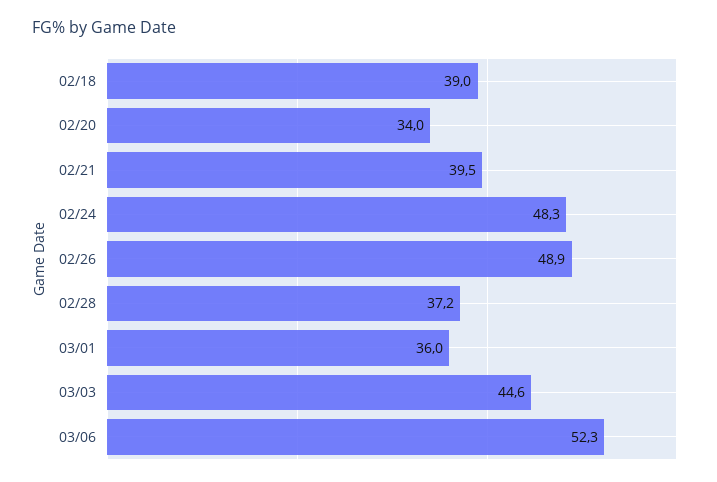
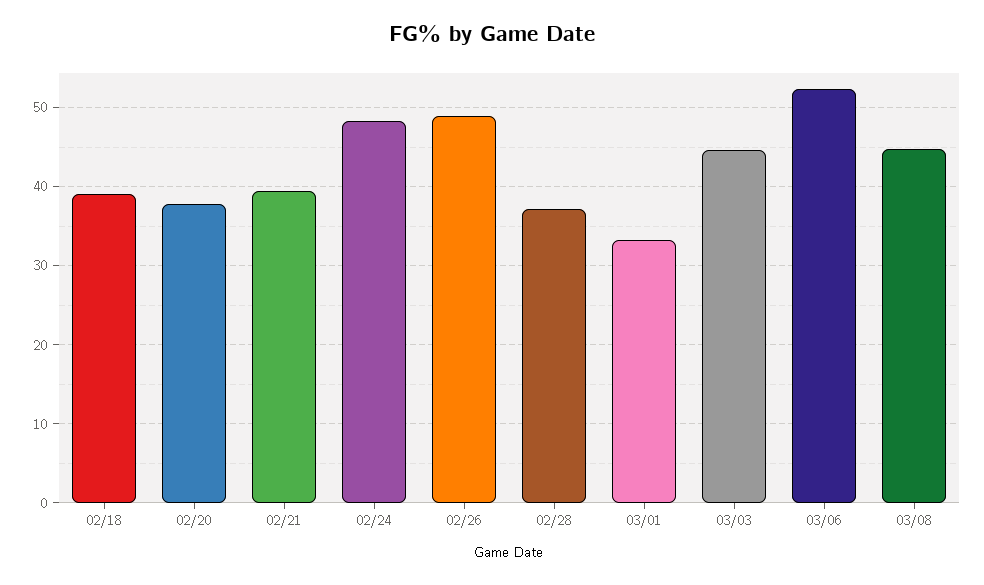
02/20: 34 -> 38
03/01: 36 -> 33
03/08: none -> 45

